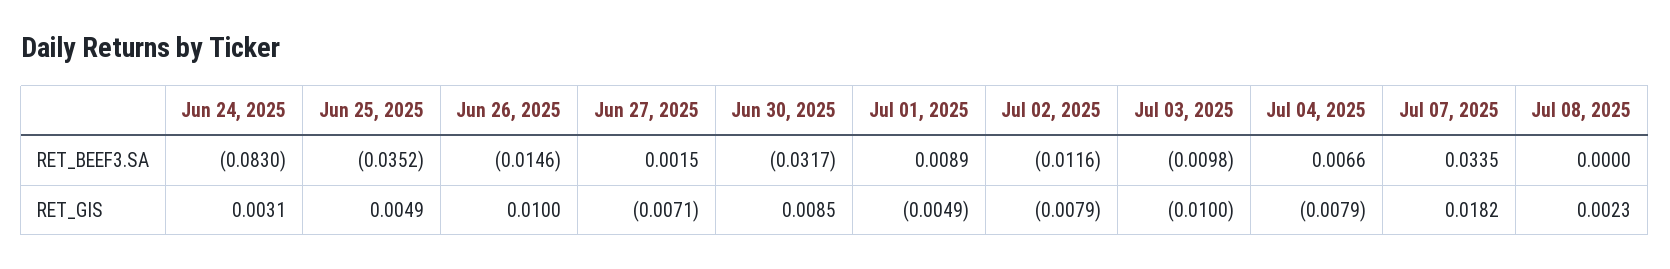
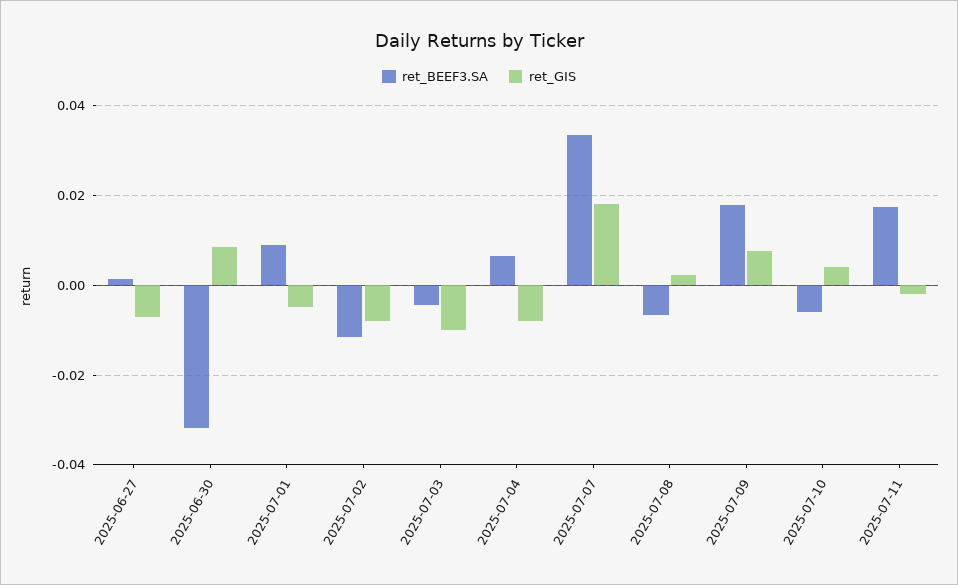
RET_BEEF3.SA, Jun 24, 2025: -0.083 -> none
RET_BEEF3.SA, Jun 25, 2025: -0.0352 -> none
RET_BEEF3.SA, Jun 26, 2025: -0.0146 -> none
RET_BEEF3.SA, Jul 03, 2025: -0.0098 -> -0.004
RET_BEEF3.SA, Jul 08, 2025: 0 -> -0.006
RET_GIS, Jun 24, 2025: 0.0031 -> none
RET_GIS, Jun 25, 2025: 0.0049 -> none
RET_GIS, Jun 26, 2025: 0.01 -> none
RET_BEEF3.SA, 2025-07-09: none -> 0.018
RET_GIS, 2025-07-09: none -> 0.008
RET_BEEF3.SA, 2025-07-10: none -> -0.006
RET_GIS, 2025-07-10: none -> 0.004
RET_BEEF3.SA, 2025-07-11: none -> 0.018
RET_GIS, 2025-07-11: none -> -0.002

